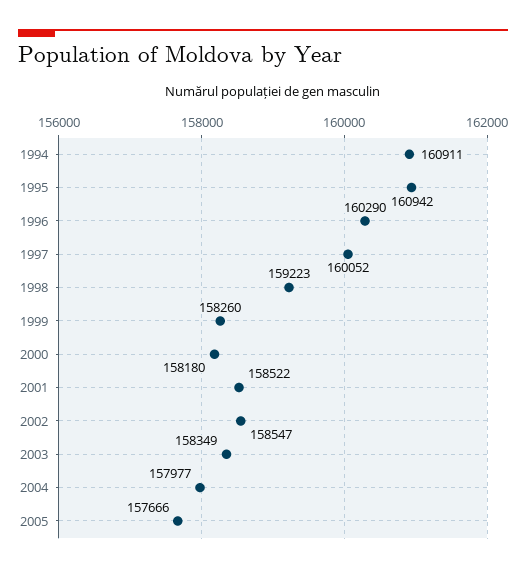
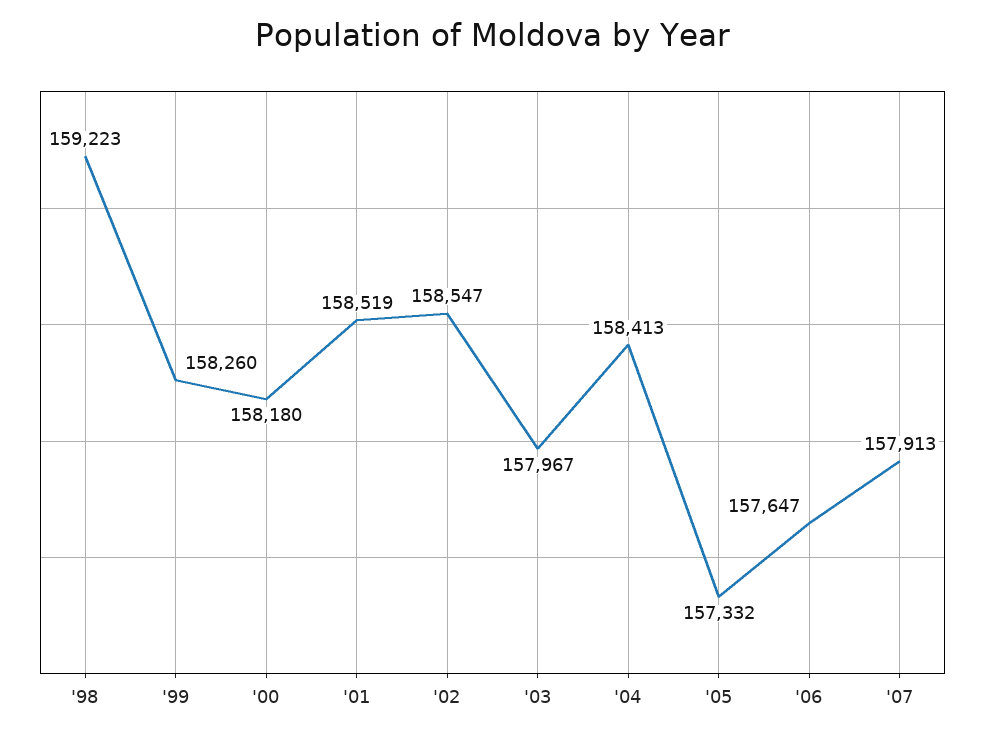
1994: 160911 -> none
1995: 160942 -> none
1996: 160290 -> none
1997: 160052 -> none
2001: 158522 -> 158519
2003: 158349 -> 157967
2004: 157977 -> 158413
2005: 157666 -> 157332
'06: none -> 157647
'07: none -> 157913

